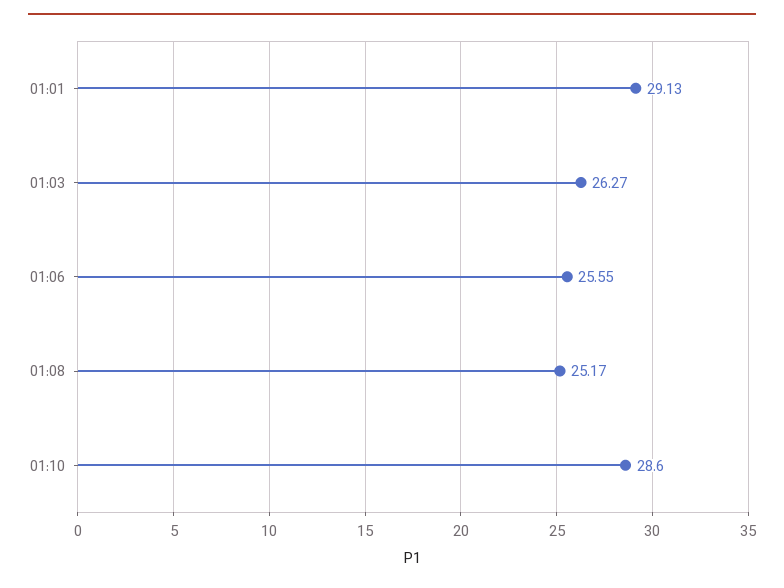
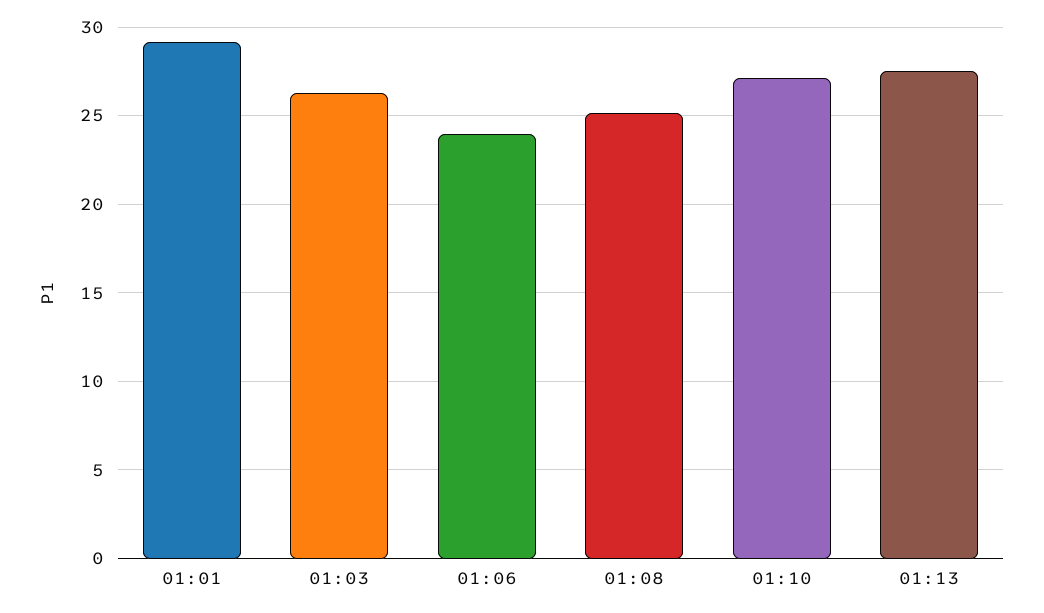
01:06: 25.55 -> 24
01:10: 28.6 -> 27
01:13: none -> 27.5

